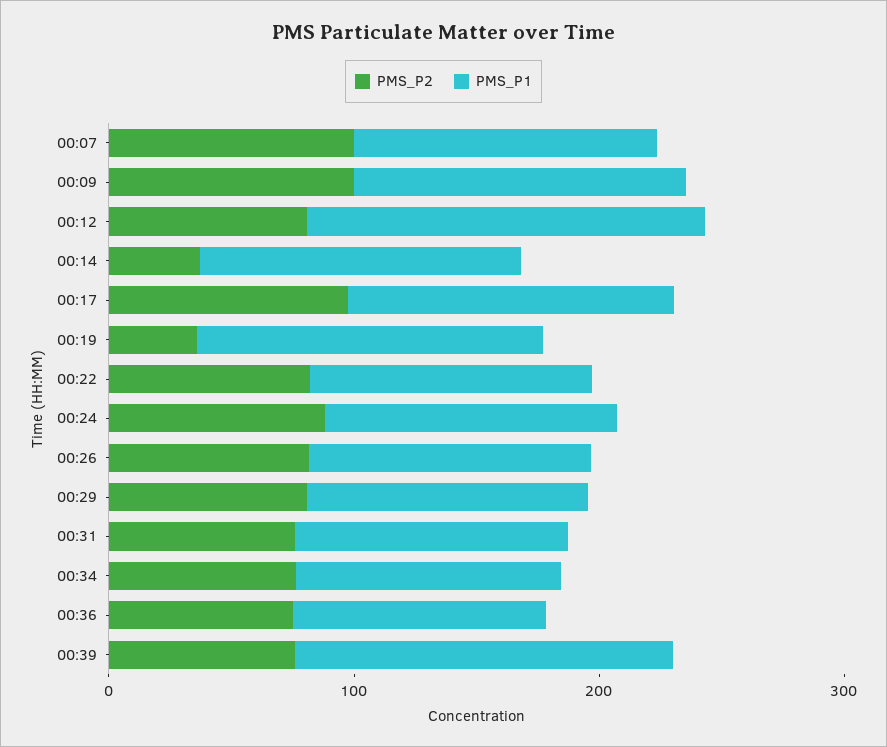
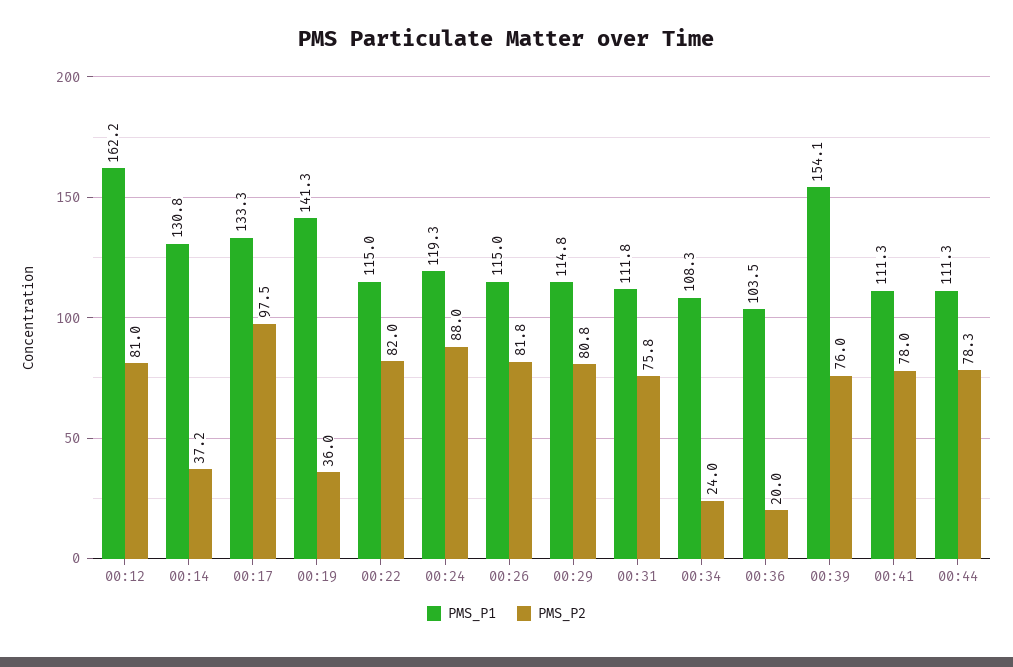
PMS_P2, 00:07: 100 -> none
PMS_P1, 00:07: 120 -> none
PMS_P2, 00:09: 100 -> none
PMS_P1, 00:09: 140 -> none
PMS_P2, 00:34: 80 -> 24
PMS_P2, 00:36: 80 -> 20
PMS_P1, 00:41: none -> 111.3
PMS_P2, 00:41: none -> 78
PMS_P1, 00:44: none -> 111.3
PMS_P2, 00:44: none -> 78.3

